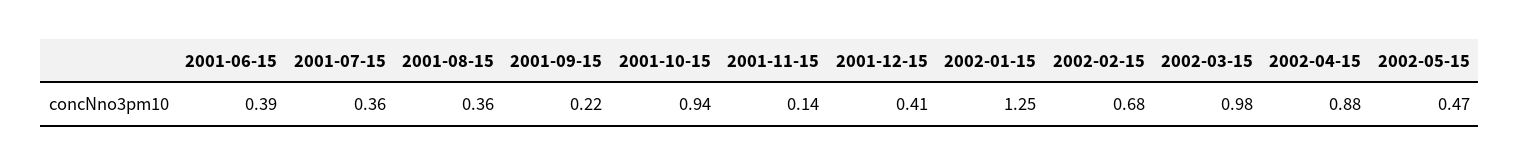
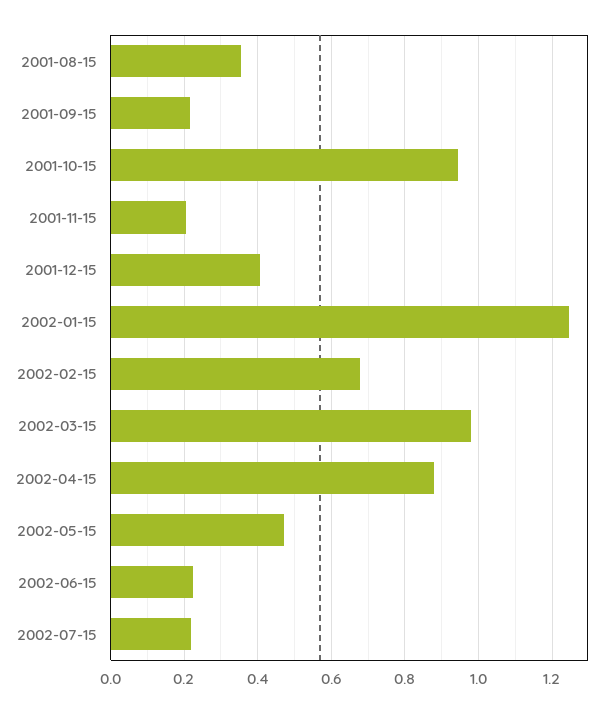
2001-06-15: 0.39 -> none
2001-07-15: 0.36 -> none
2001-11-15: 0.14 -> 0.2
2002-06-15: none -> 0.22
2002-07-15: none -> 0.22

